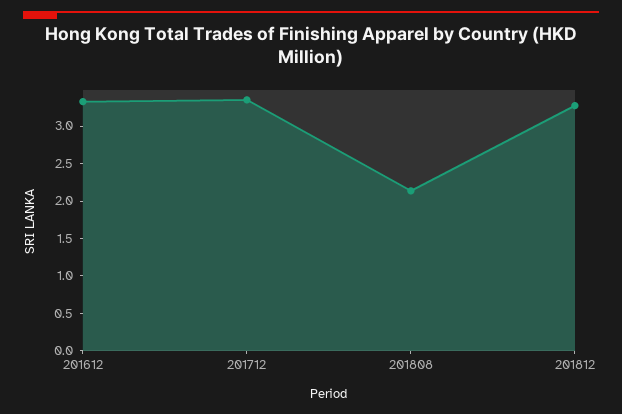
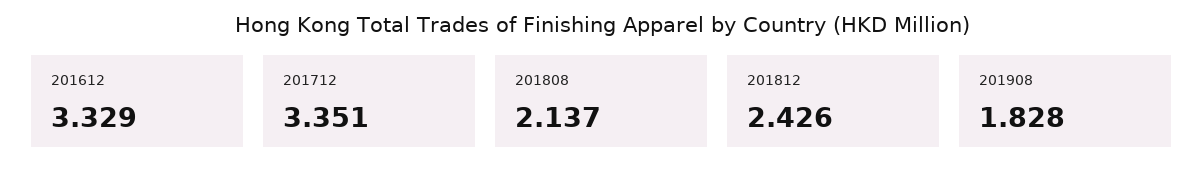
201812: 3.25 -> 2.426
201908: none -> 1.828

